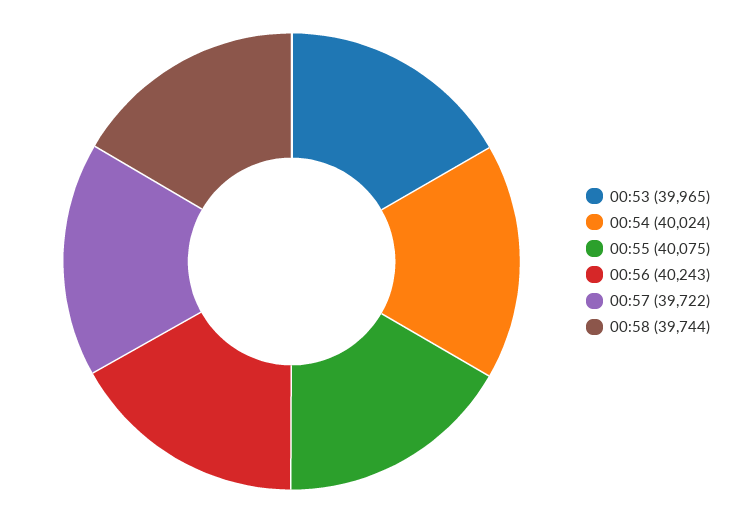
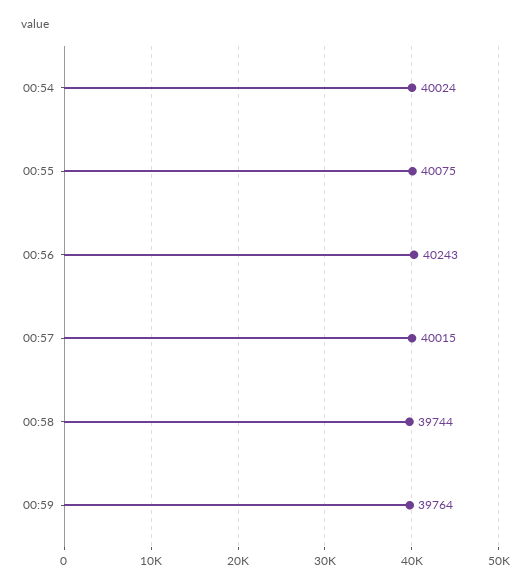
00:53: 39965 -> none
00:57: 39722 -> 40015
00:59: none -> 39764

